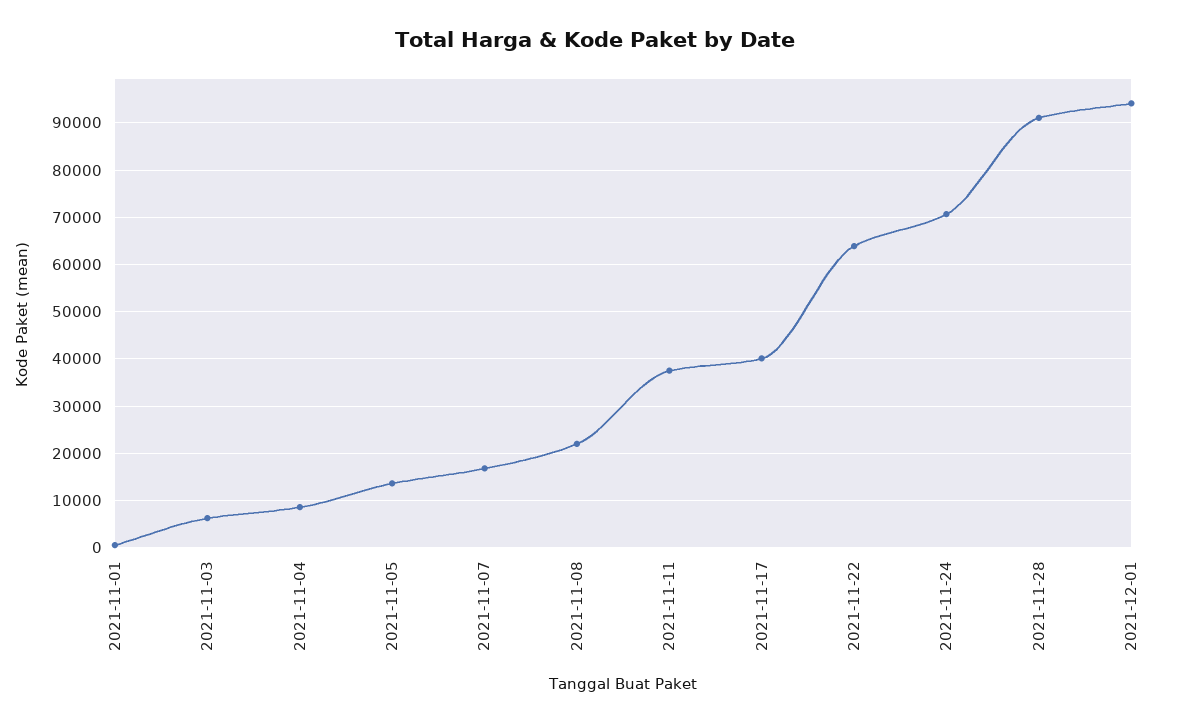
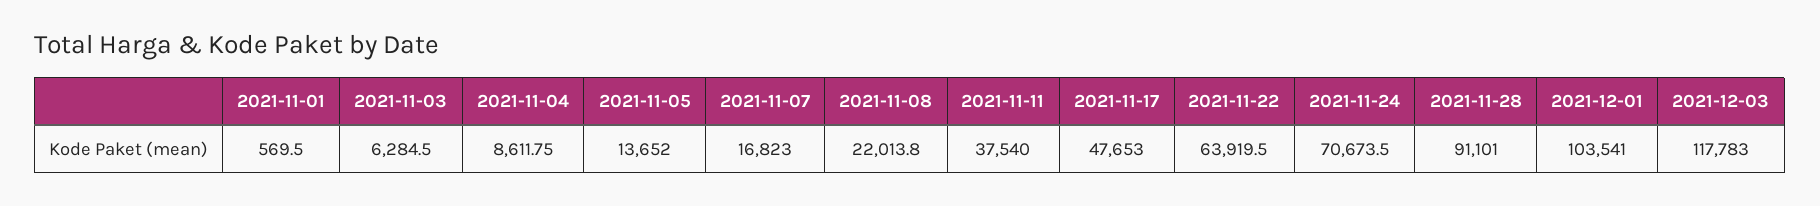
2021-11-17: 40000 -> 47653
2021-12-01: 94000 -> 103541
2021-12-03: none -> 117783

